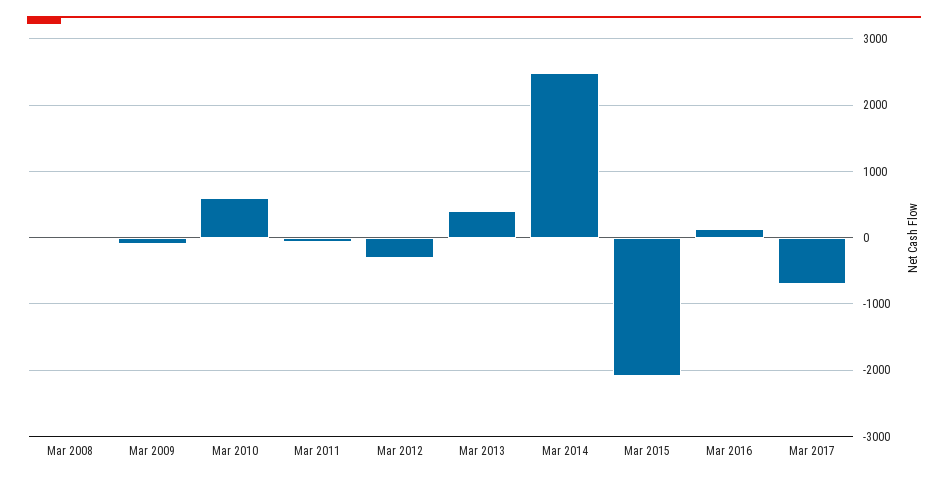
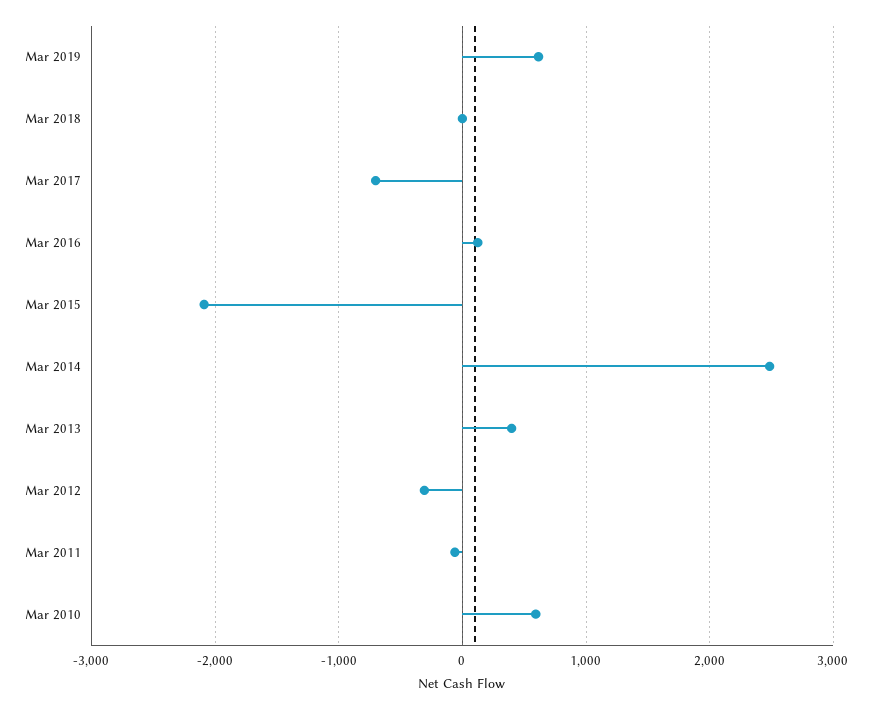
Mar 2008: 0 -> none
Mar 2009: -100 -> none
Mar 2019: none -> 600
Mar 2018: none -> 0

